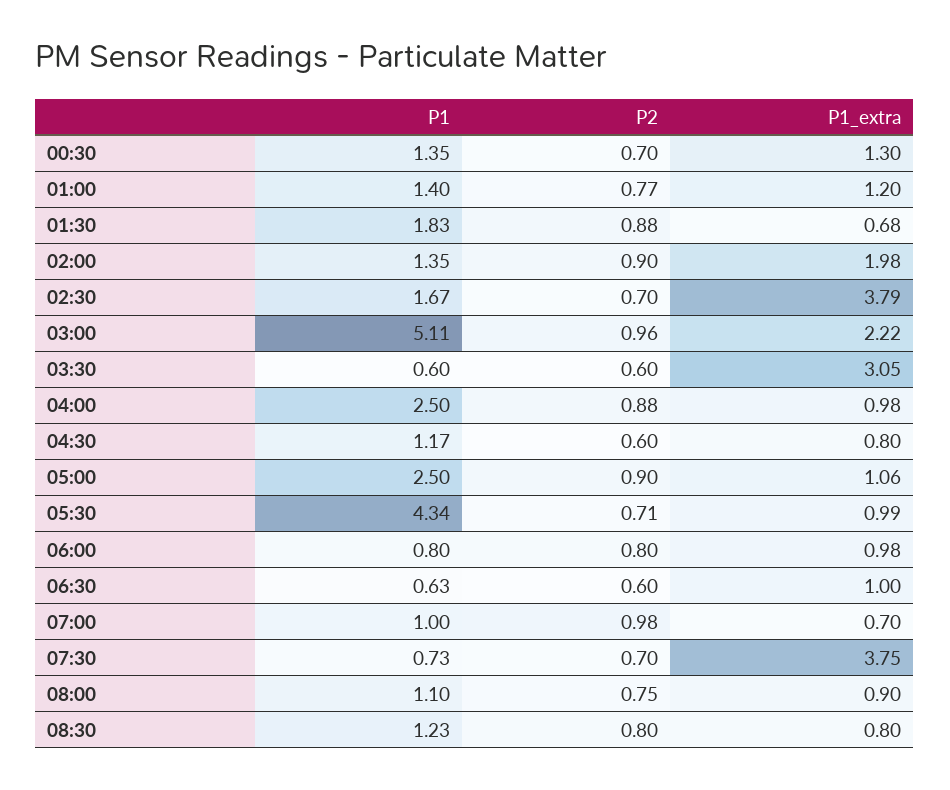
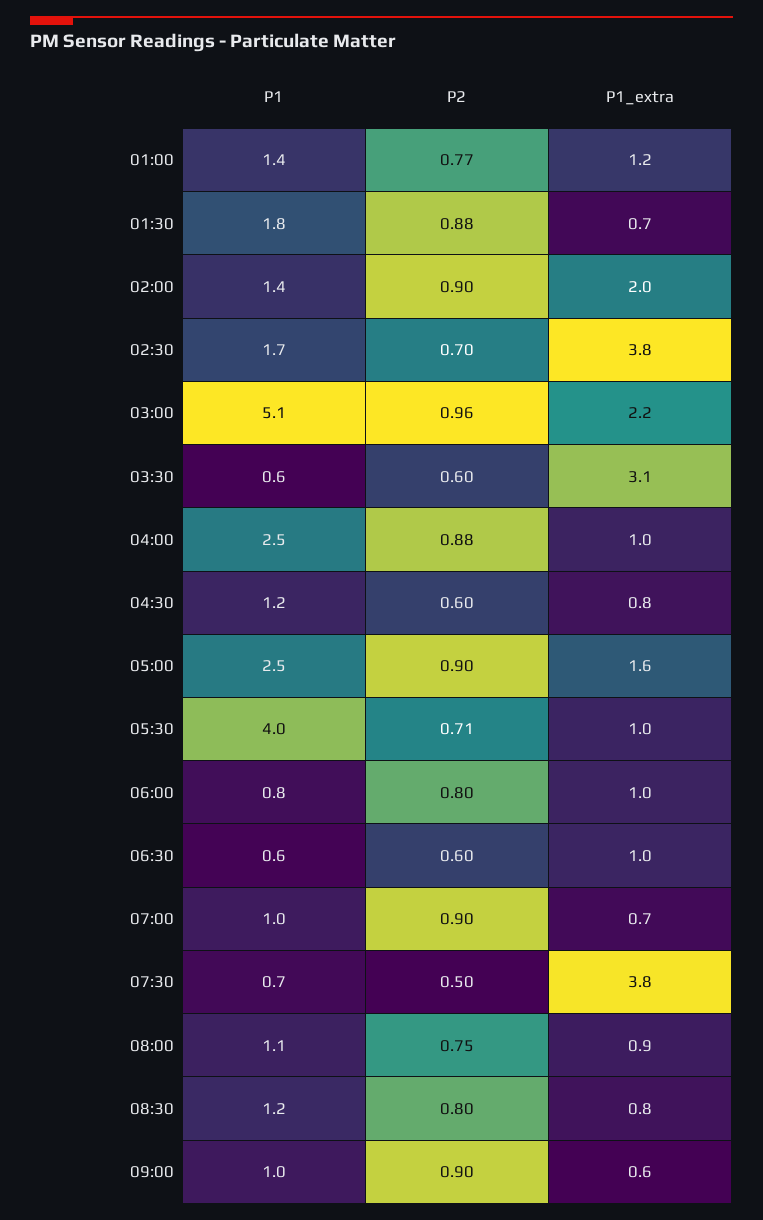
P1, 00:30: 1.35 -> none
P2, 00:30: 0.7 -> none
P1_extra, 00:30: 1.3 -> none
P1_extra, 05:00: 1.06 -> 1.6
P1, 05:30: 4.34 -> 4
P2, 07:00: 0.98 -> 0.9
P2, 07:30: 0.7 -> 0.5
P1, 09:00: none -> 1
P2, 09:00: none -> 0.9
P1_extra, 09:00: none -> 0.6

